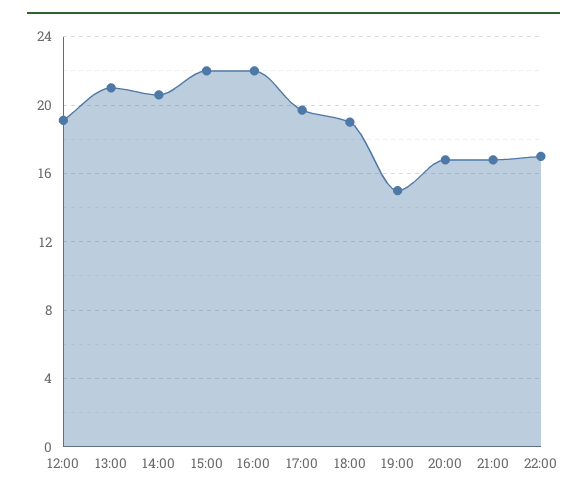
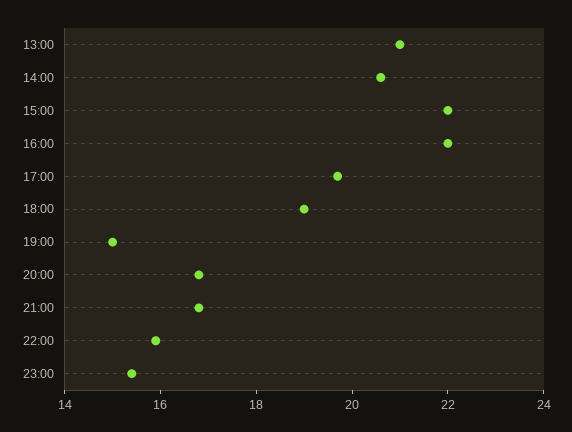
12:00: 19 -> none
22:00: 17 -> 16
23:00: none -> 15.5

